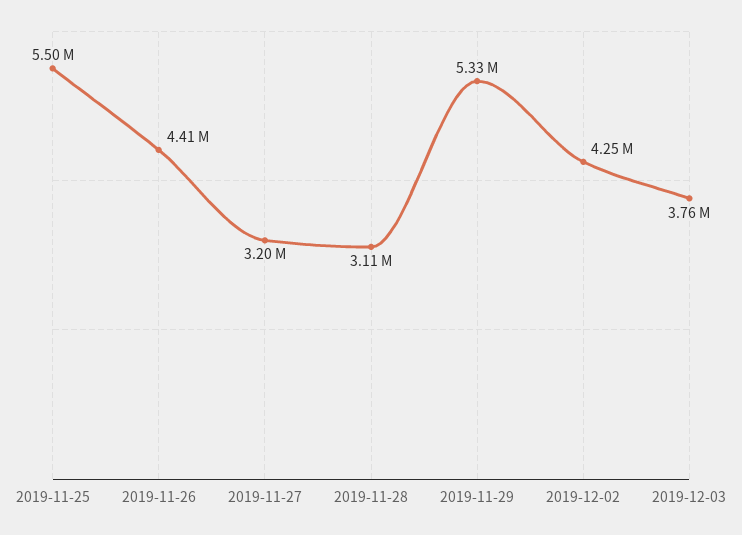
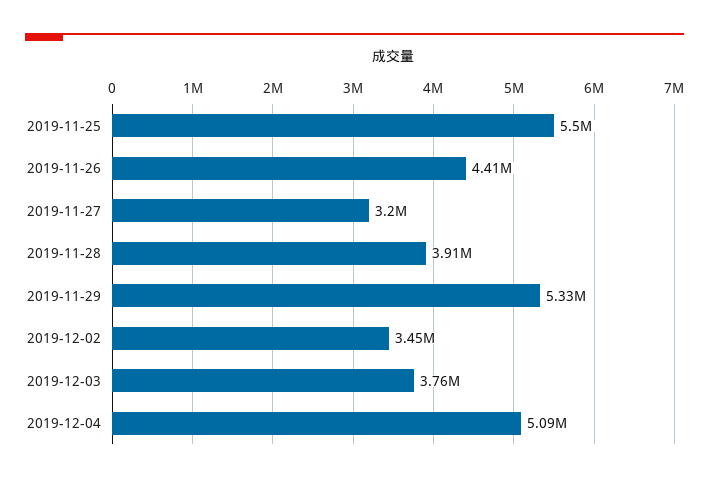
2019-11-28: 3110000 -> 3910000
2019-12-02: 4250000 -> 3450000
2019-12-04: none -> 5090000

